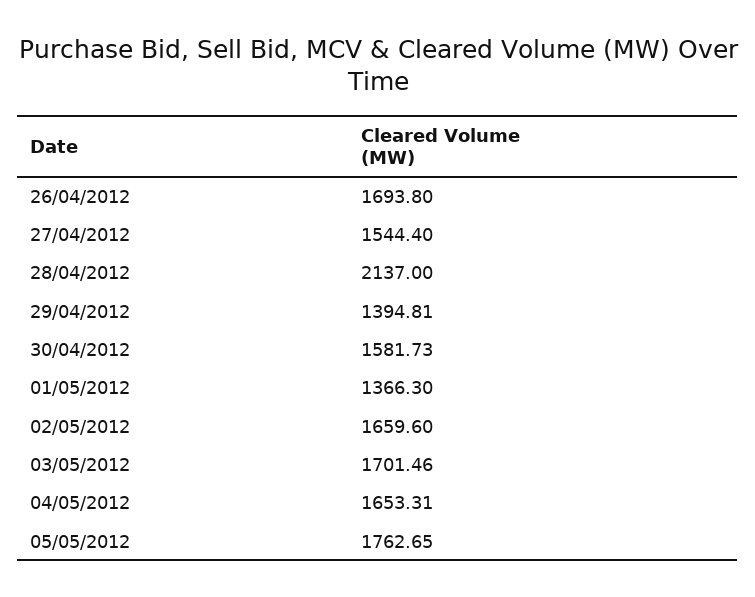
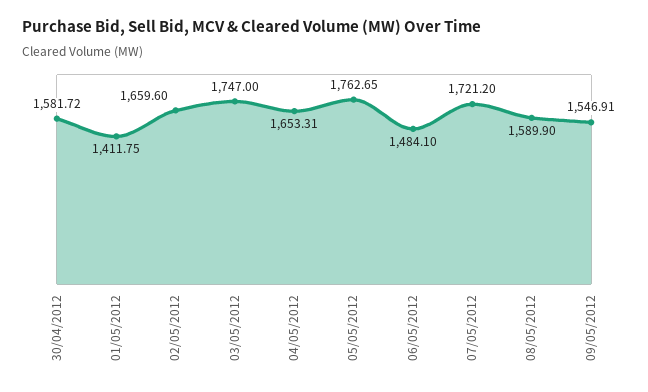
26/04/2012: 1693.8 -> none
27/04/2012: 1544.4 -> none
28/04/2012: 2137 -> none
29/04/2012: 1394.81 -> none
30/04/2012: 1581.73 -> 1581.72
01/05/2012: 1366.3 -> 1411.75
03/05/2012: 1701.46 -> 1747
06/05/2012: none -> 1484.1
07/05/2012: none -> 1721.2
08/05/2012: none -> 1589.9
09/05/2012: none -> 1546.91

